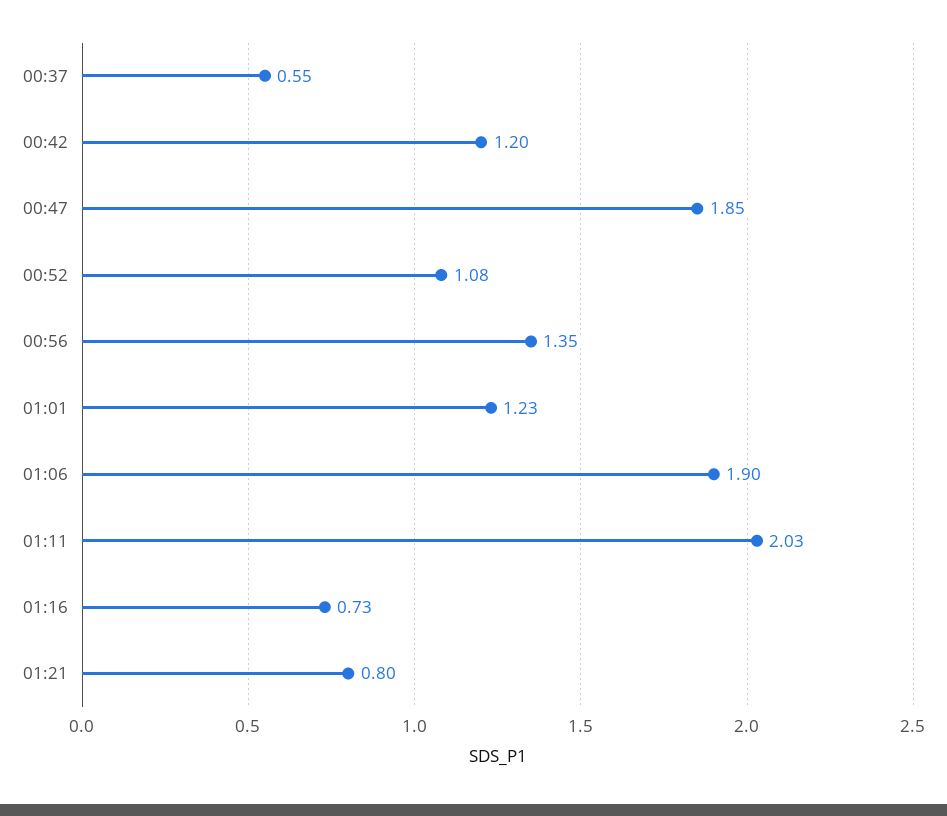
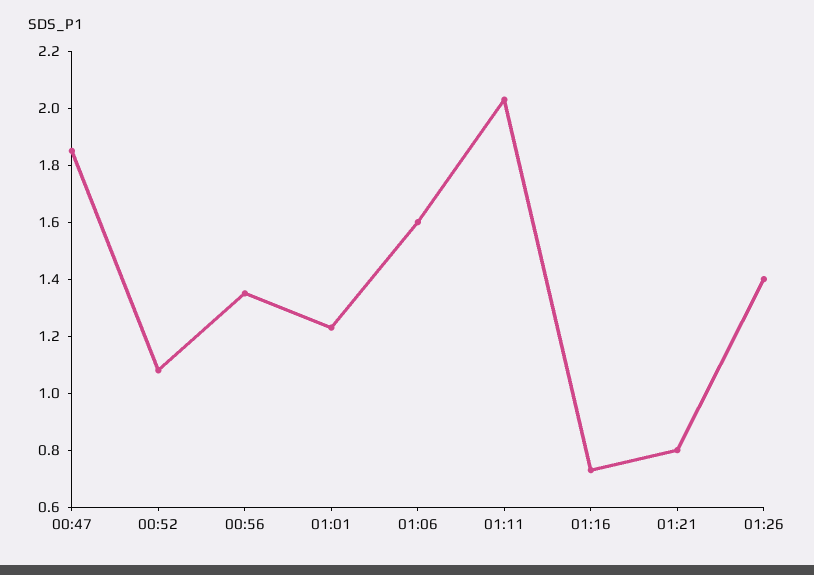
00:37: 0.55 -> none
00:42: 1.2 -> none
01:06: 1.9 -> 1.6
01:26: none -> 1.4

